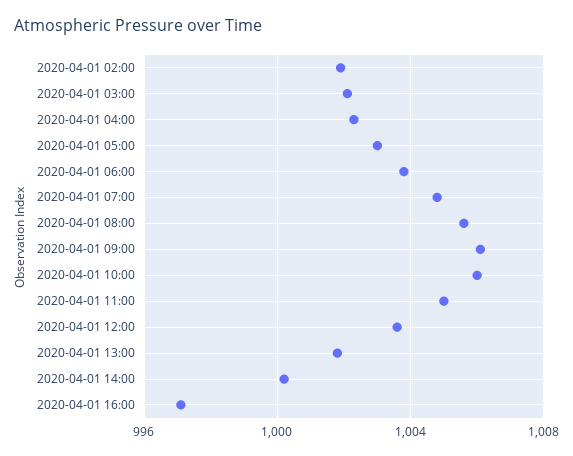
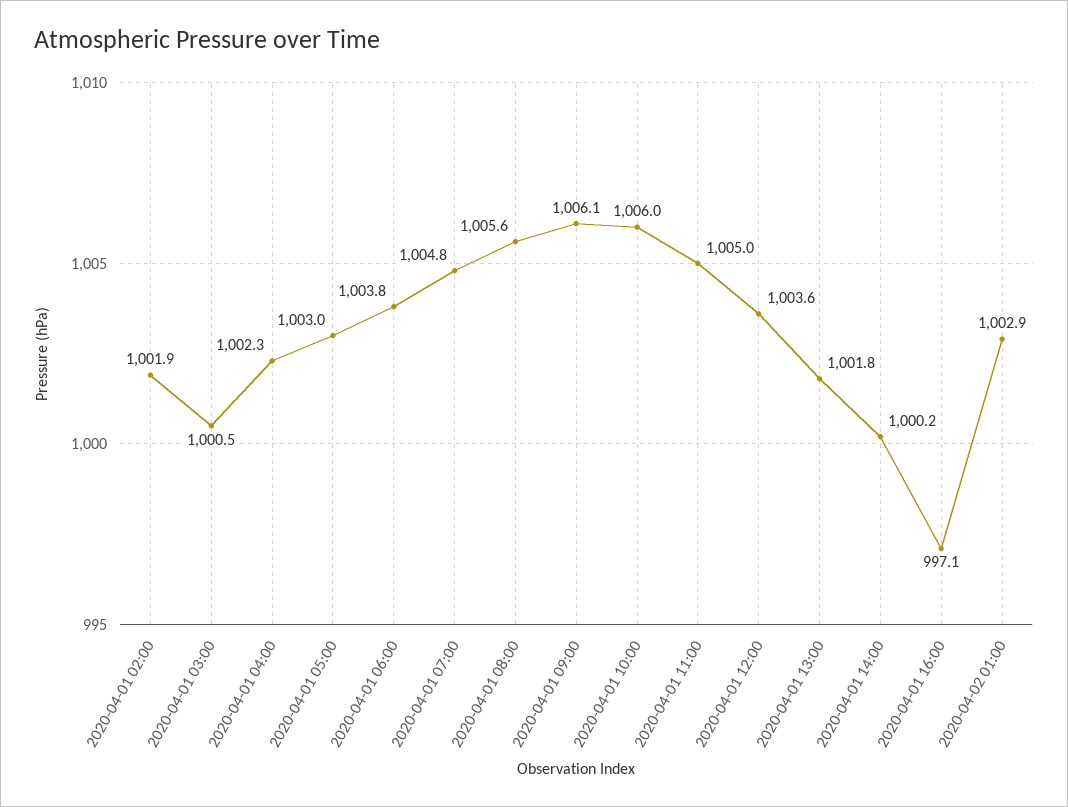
2020-04-01 03:00: 1002 -> 1000.5
2020-04-02 01:00: none -> 1002.9

